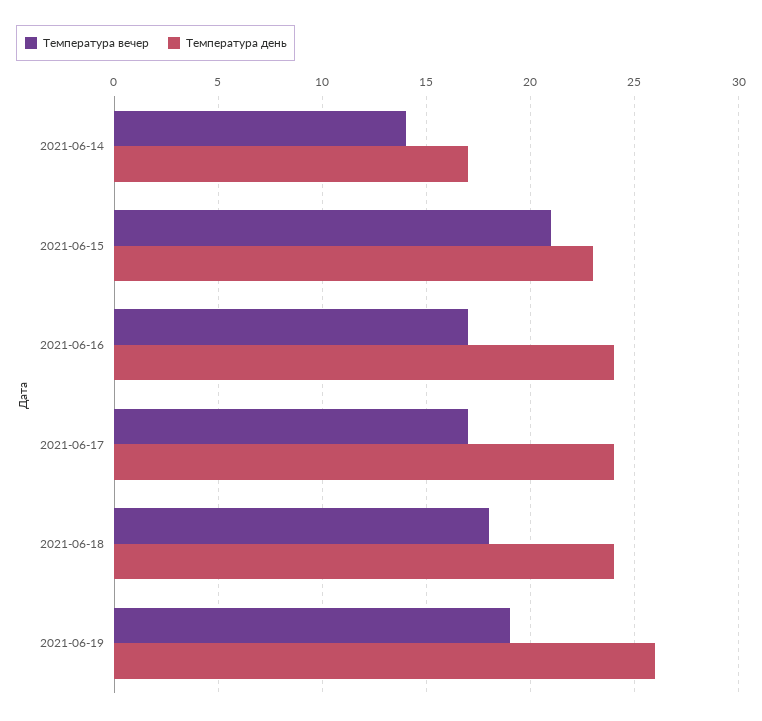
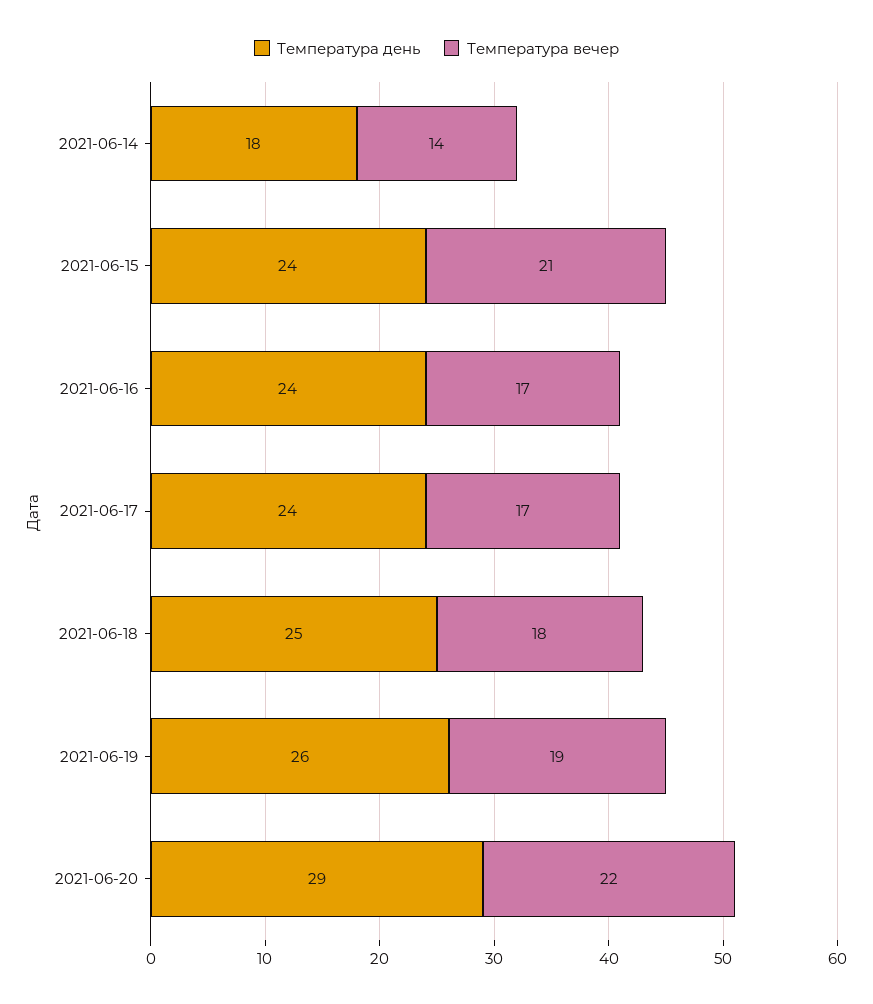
Температура день, 2021-06-14: 17 -> 18
Температура день, 2021-06-15: 23 -> 24
Температура день, 2021-06-18: 24 -> 25
Температура день, 2021-06-20: none -> 29
Температура вечер, 2021-06-20: none -> 22

